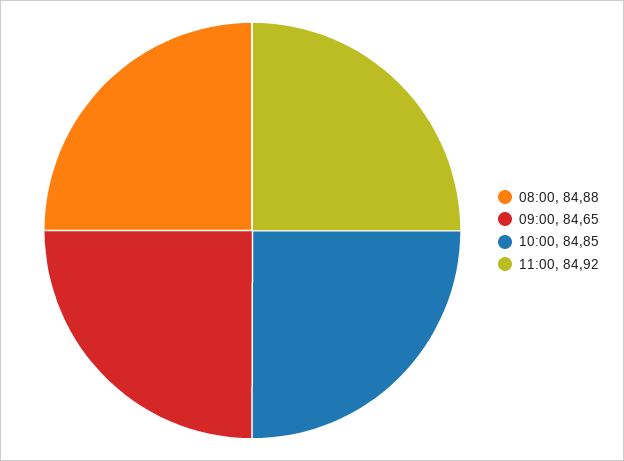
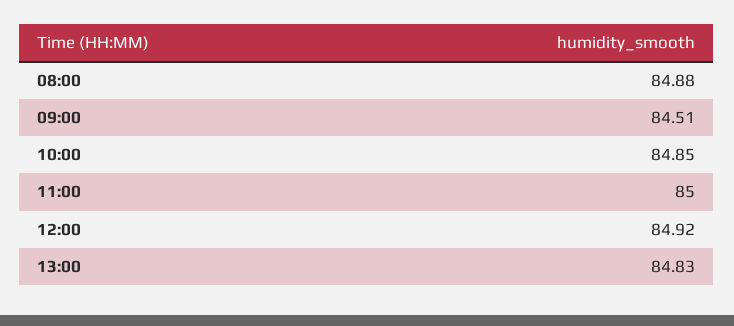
09:00: 84.65 -> 84.51
11:00: 84.92 -> 85
12:00: none -> 84.92
13:00: none -> 84.83

